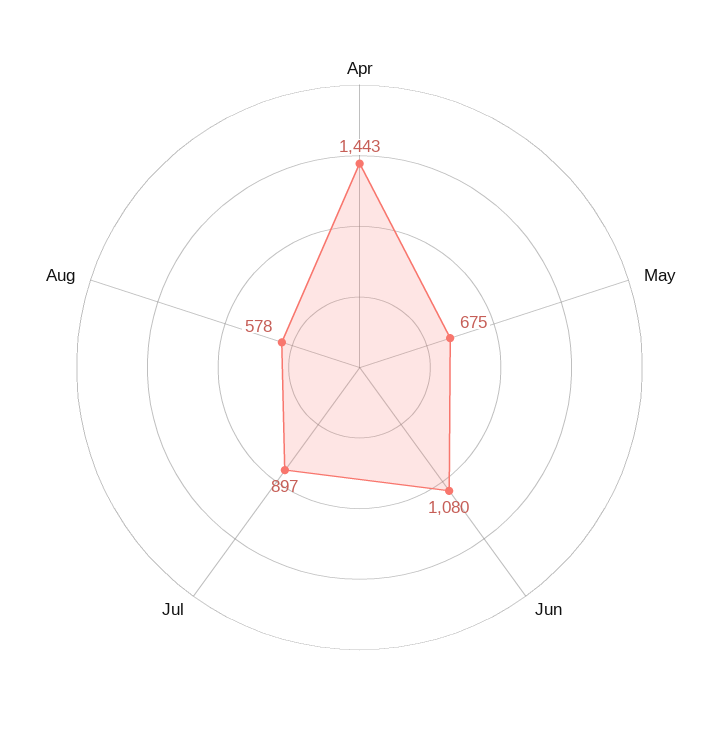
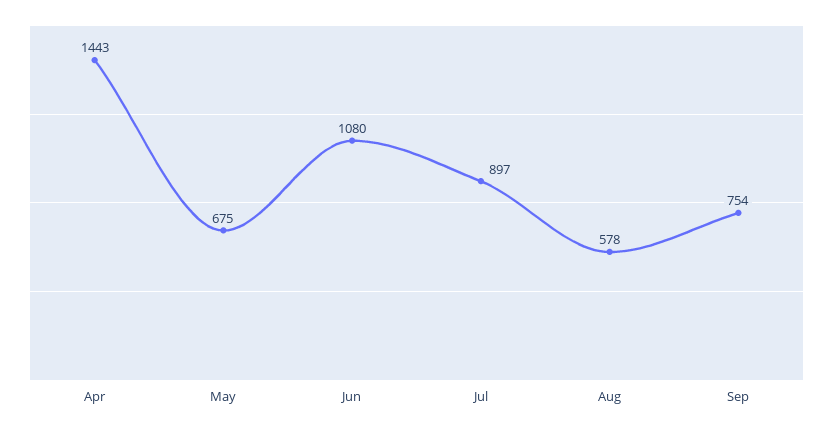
Sep: none -> 754

